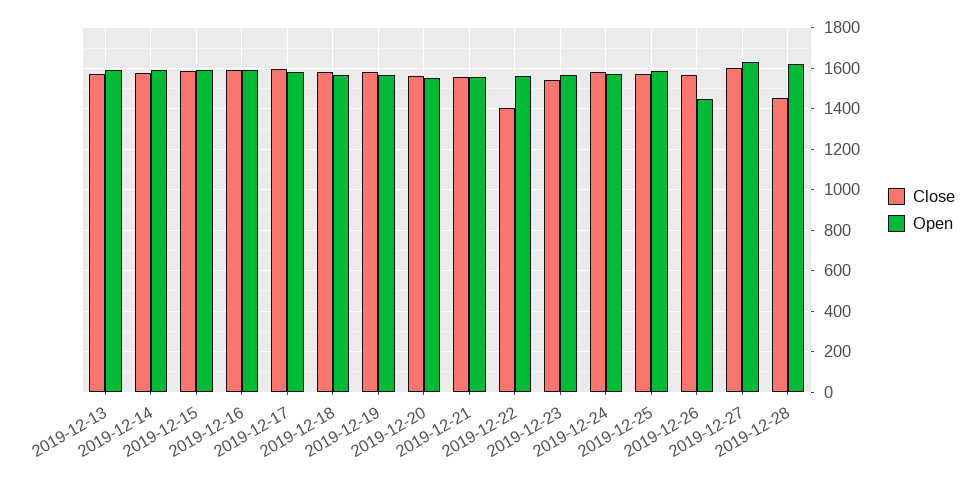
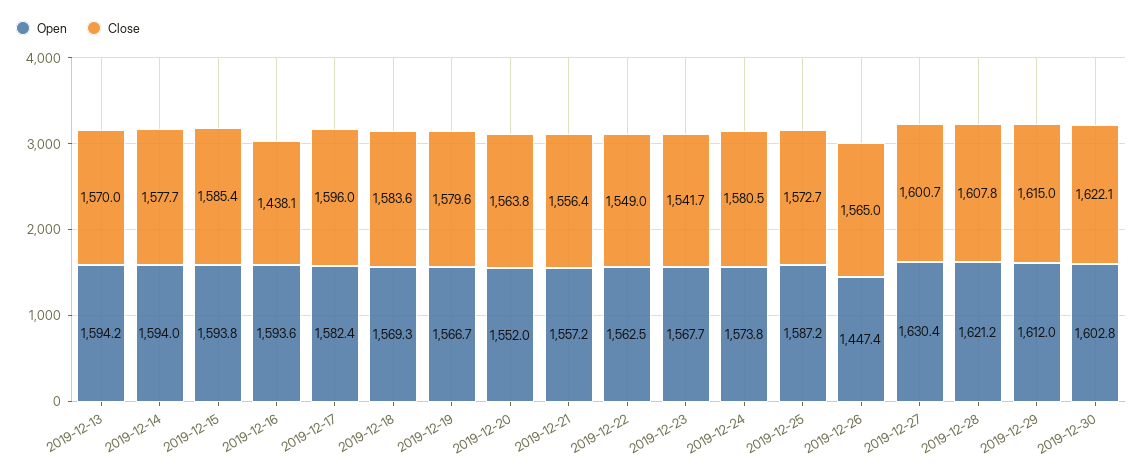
Close, 2019-12-16: 1600 -> 1438.1
Close, 2019-12-22: 1400 -> 1549
Close, 2019-12-28: 1450 -> 1607.8
Open, 2019-12-29: none -> 1612
Close, 2019-12-29: none -> 1615
Open, 2019-12-30: none -> 1602.8
Close, 2019-12-30: none -> 1622.1

